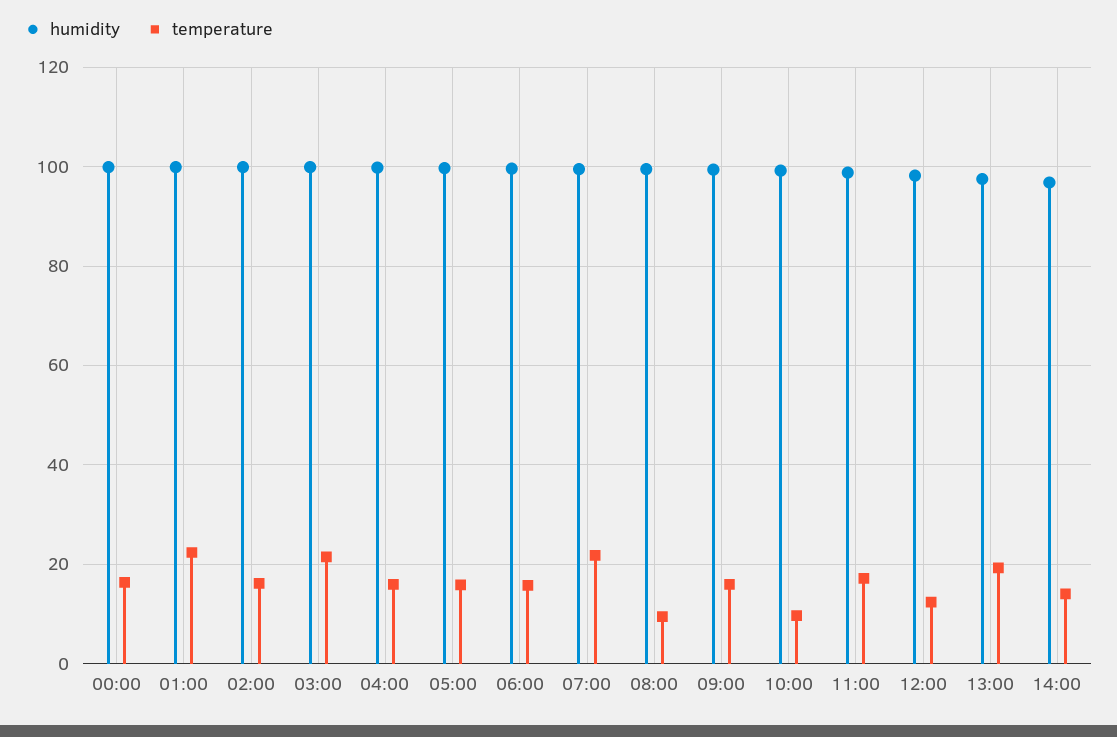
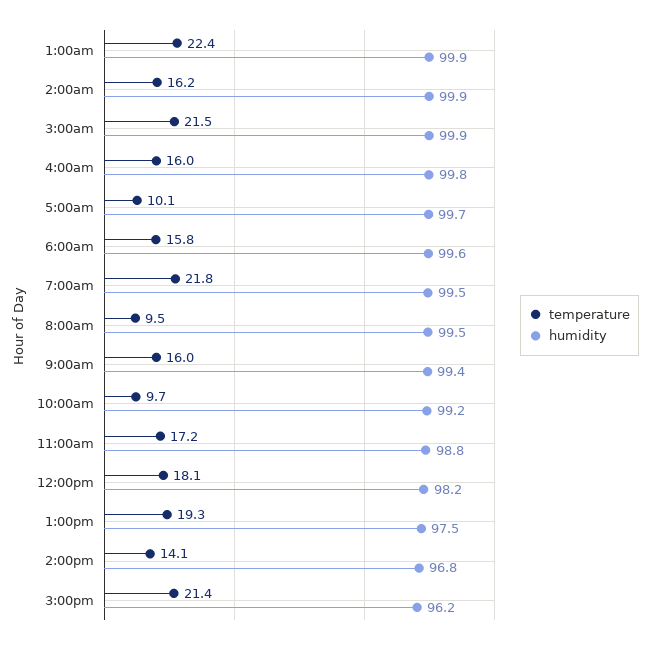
humidity, 00:00: 100 -> none
temperature, 00:00: 16 -> none
temperature, 05:00: 16 -> 10.1
temperature, 12:00: 12 -> 18.1
temperature, 3:00pm: none -> 21.4
humidity, 3:00pm: none -> 96.2

